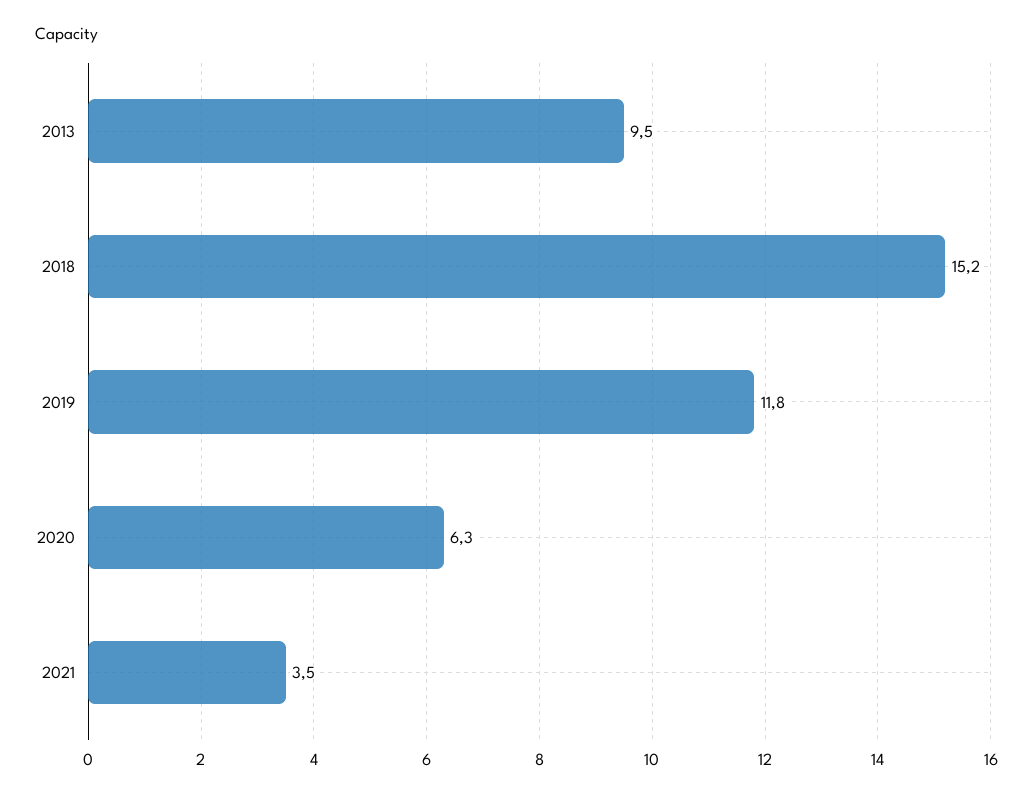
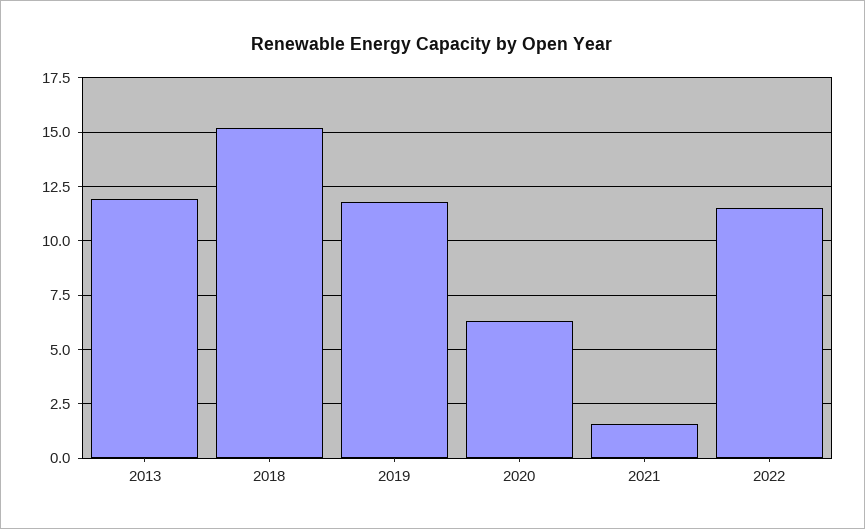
2013: 9.5 -> 12
2021: 3.5 -> 1.5
2022: none -> 11.5

